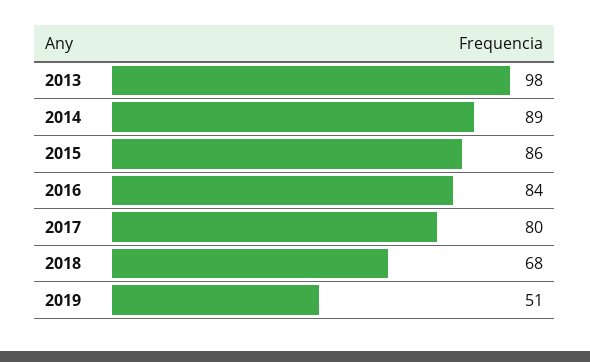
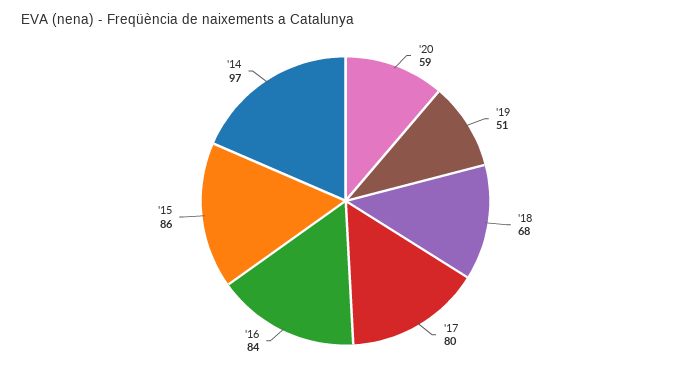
2013: 98 -> none
2014: 89 -> 97
'20: none -> 59

